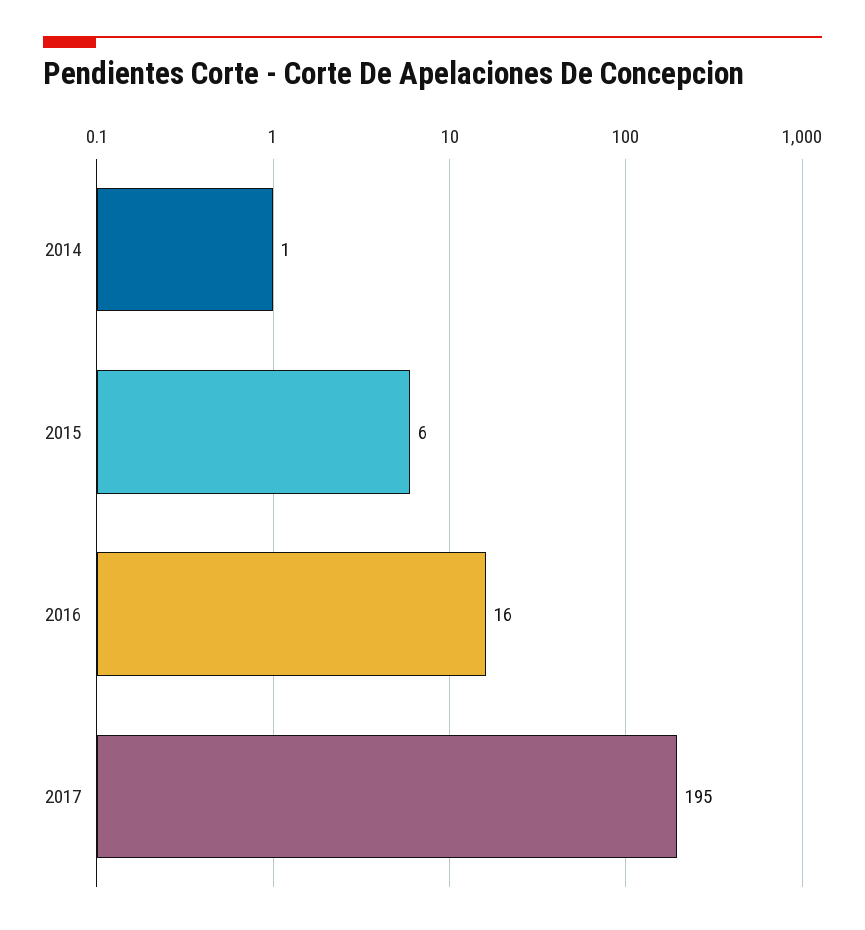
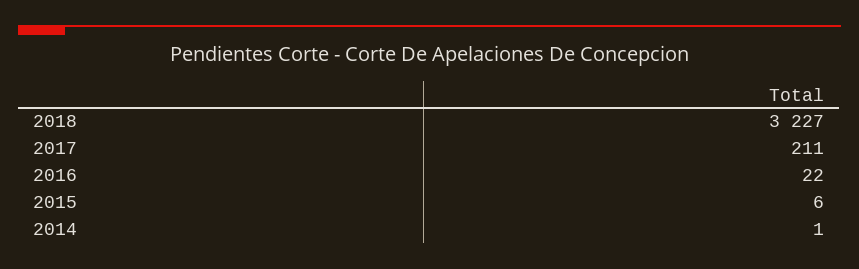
2016: 16 -> 22
2017: 195 -> 211
2018: none -> 3227

